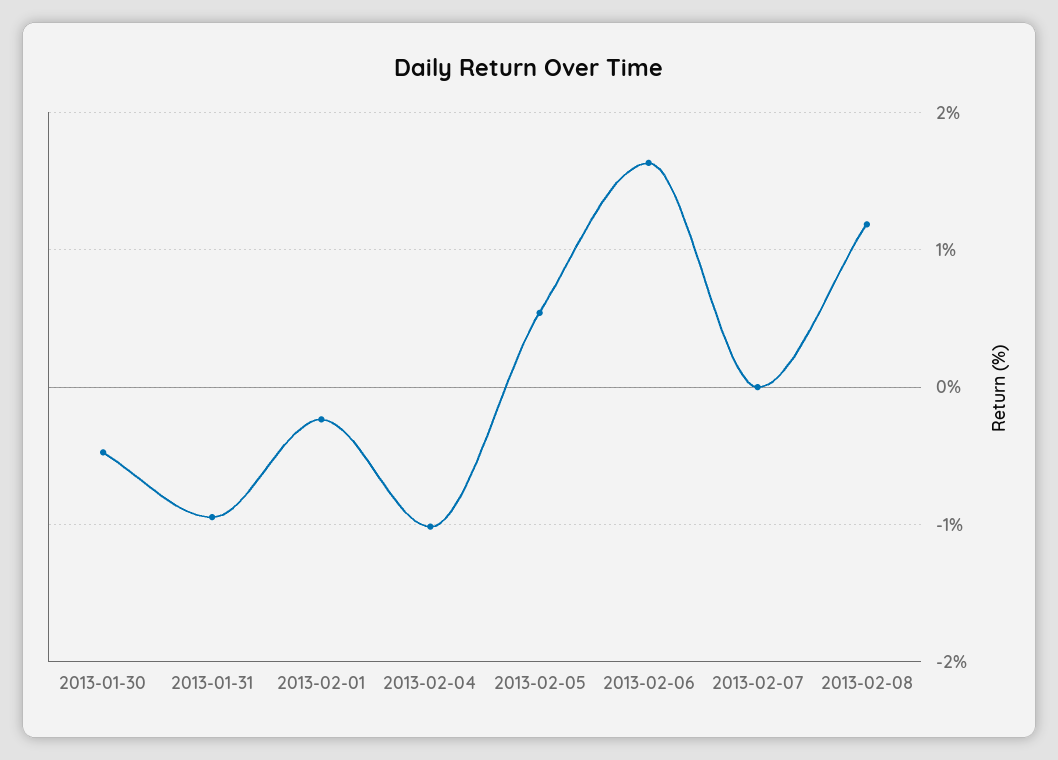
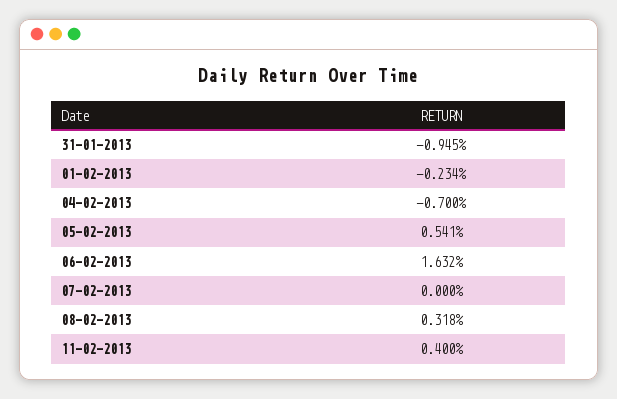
2013-01-30: -0.5 -> none
2013-02-04: -1 -> -0.7
2013-02-08: 1.2 -> 0.318
11-02-2013: none -> 0.4

